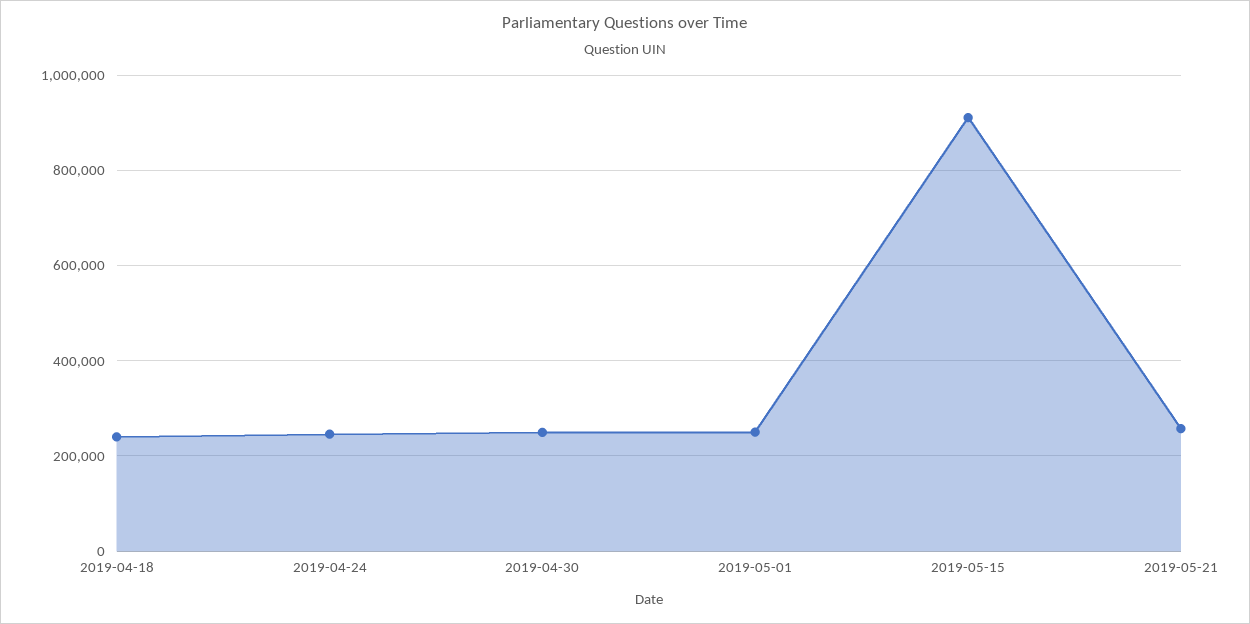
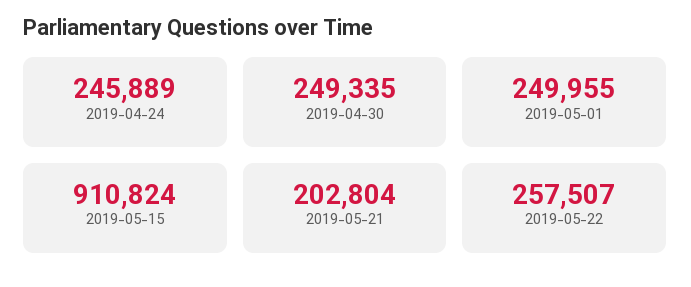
2019-04-18: 240000 -> none
2019-05-21: 260000 -> 202804
2019-05-22: none -> 257507

